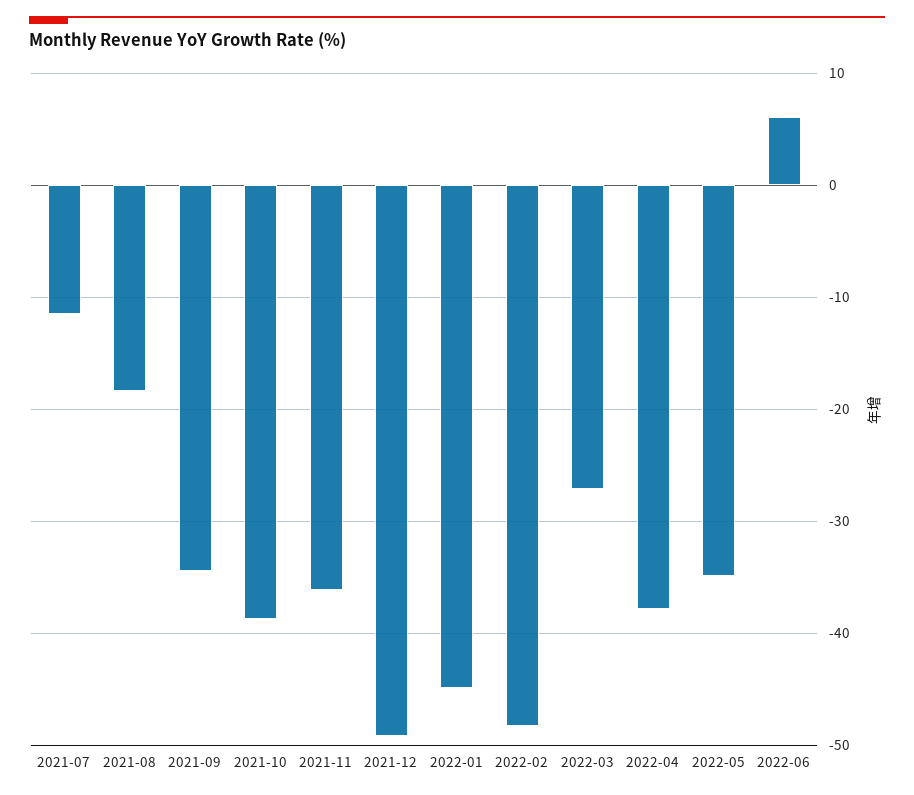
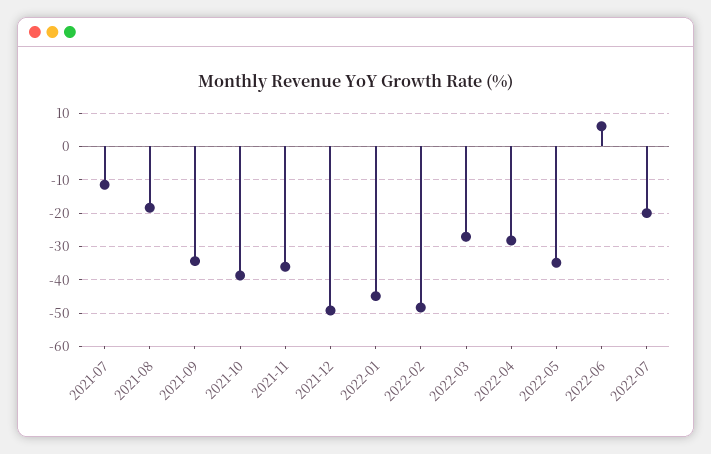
2022-04: -38 -> -28
2022-07: none -> -20

